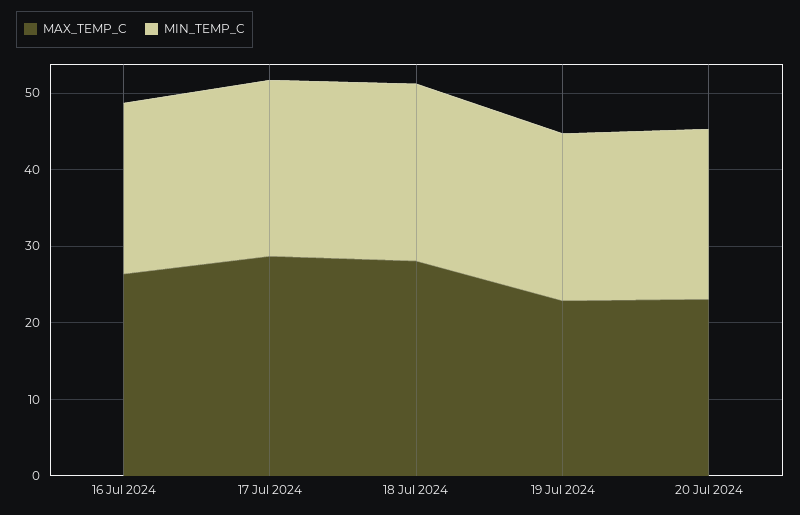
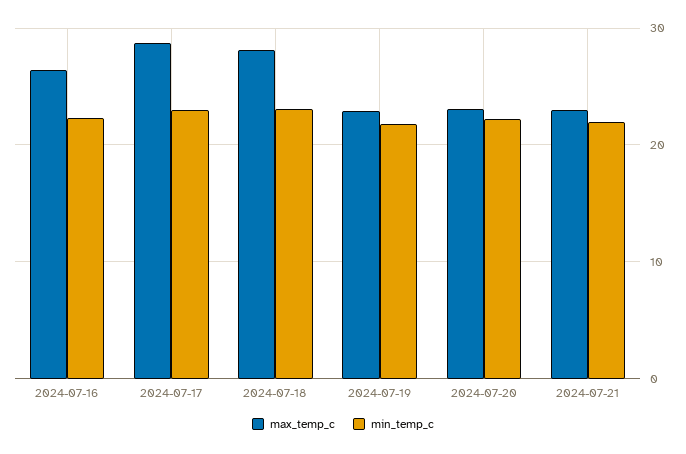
MAX_TEMP_C, 2024-07-21: none -> 23
MIN_TEMP_C, 2024-07-21: none -> 22

